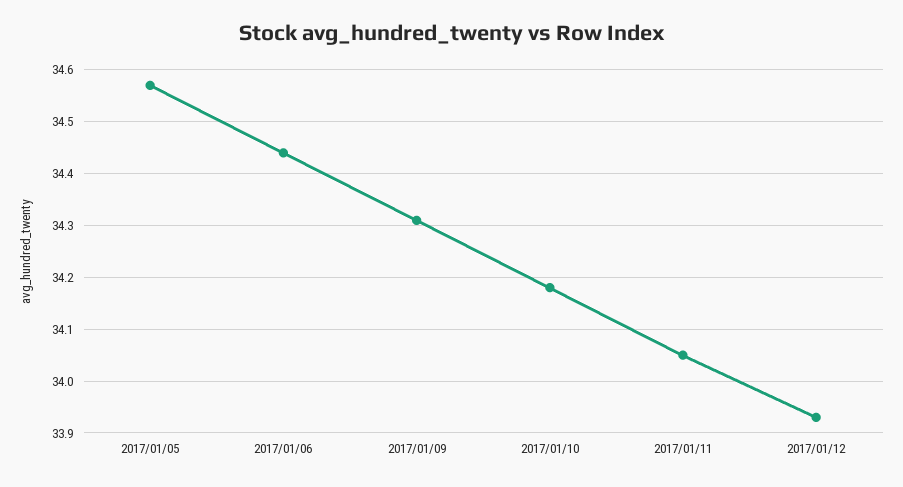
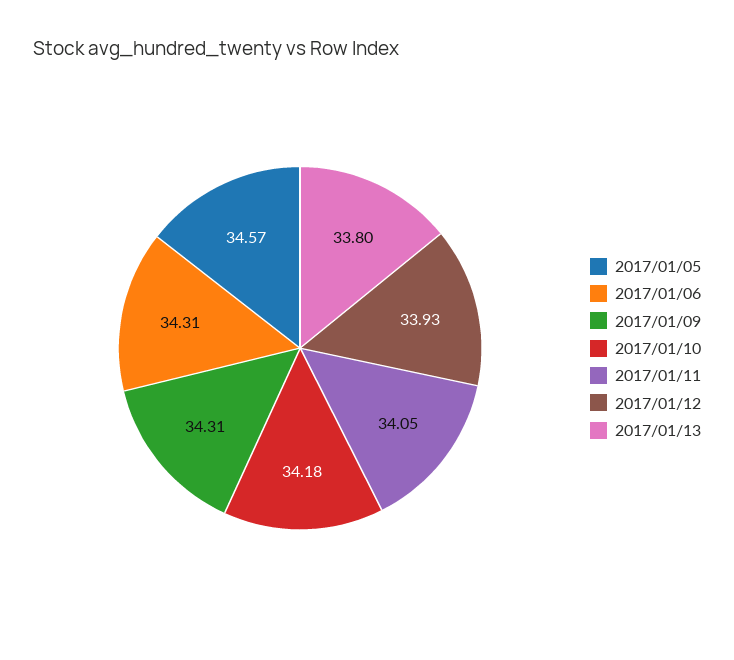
2017/01/06: 34.45 -> 34.31
2017/01/13: none -> 33.8

